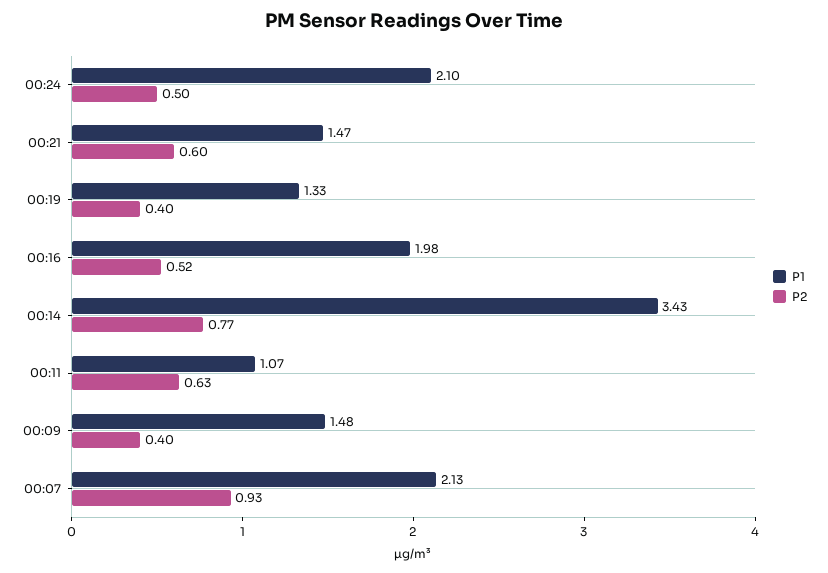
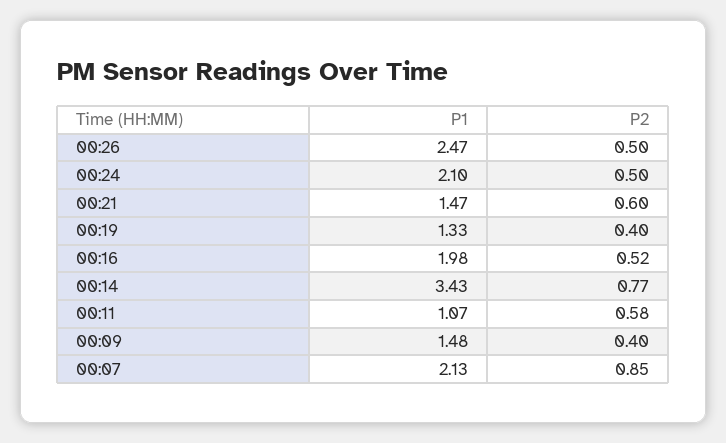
P2, 00:11: 0.63 -> 0.58
P2, 00:07: 0.93 -> 0.85
P1, 00:26: none -> 2.47
P2, 00:26: none -> 0.5

